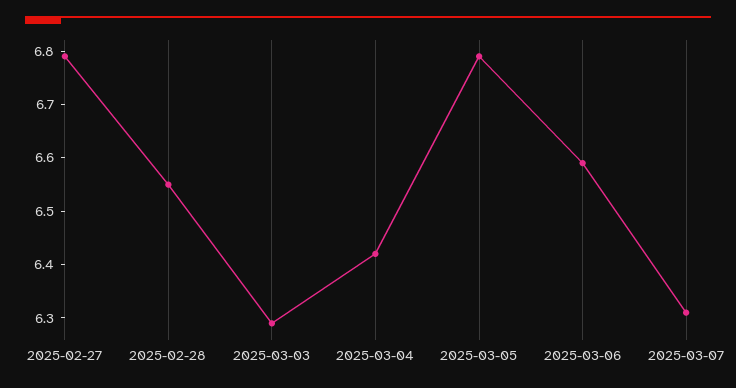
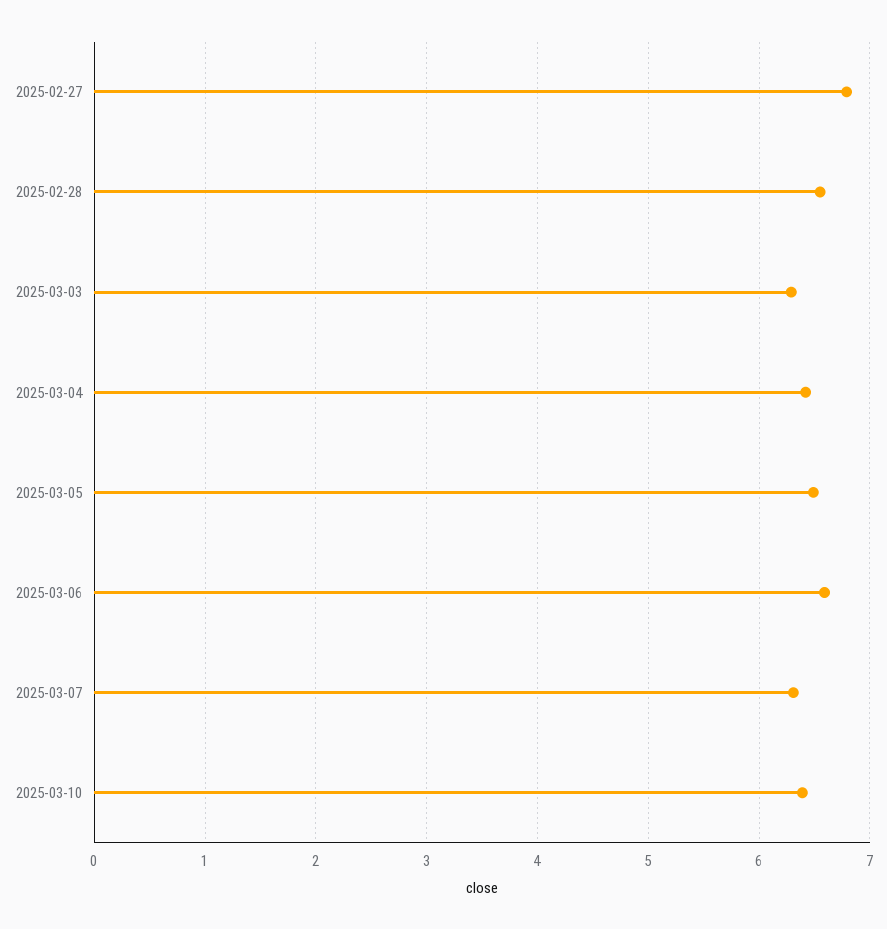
2025-03-05: 6.8 -> 6.5
2025-03-10: none -> 6.4

